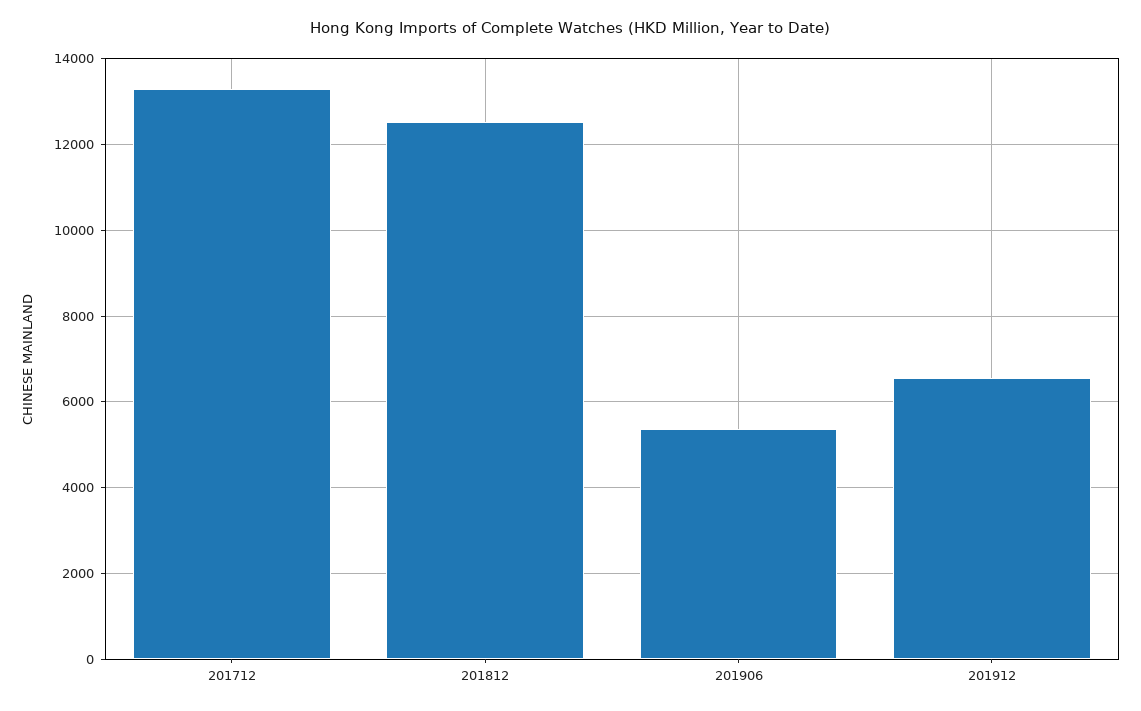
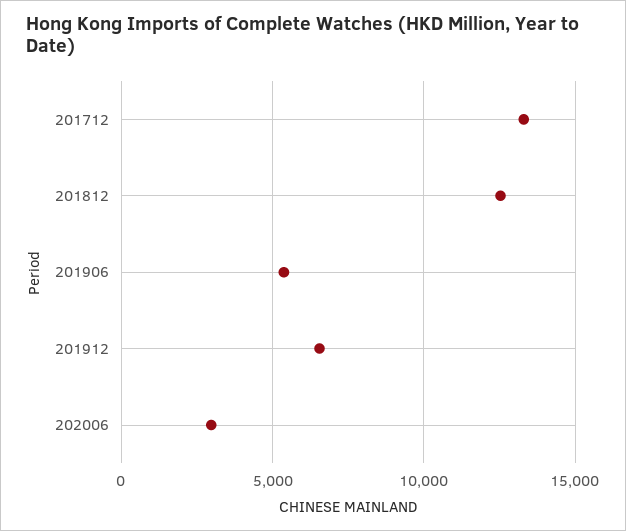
202006: none -> 3000

